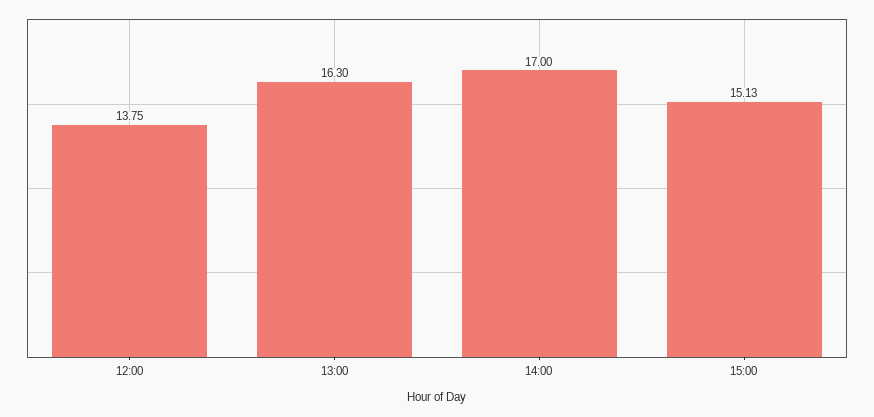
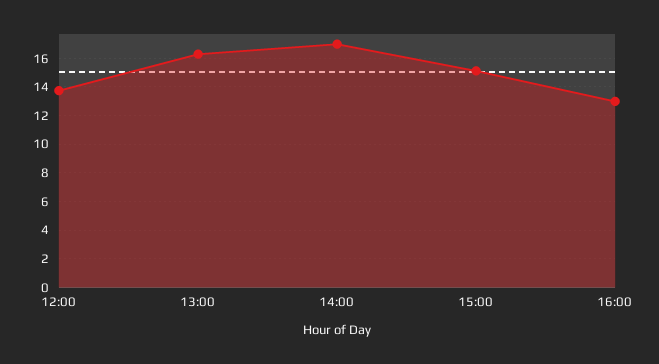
16:00: none -> 13

